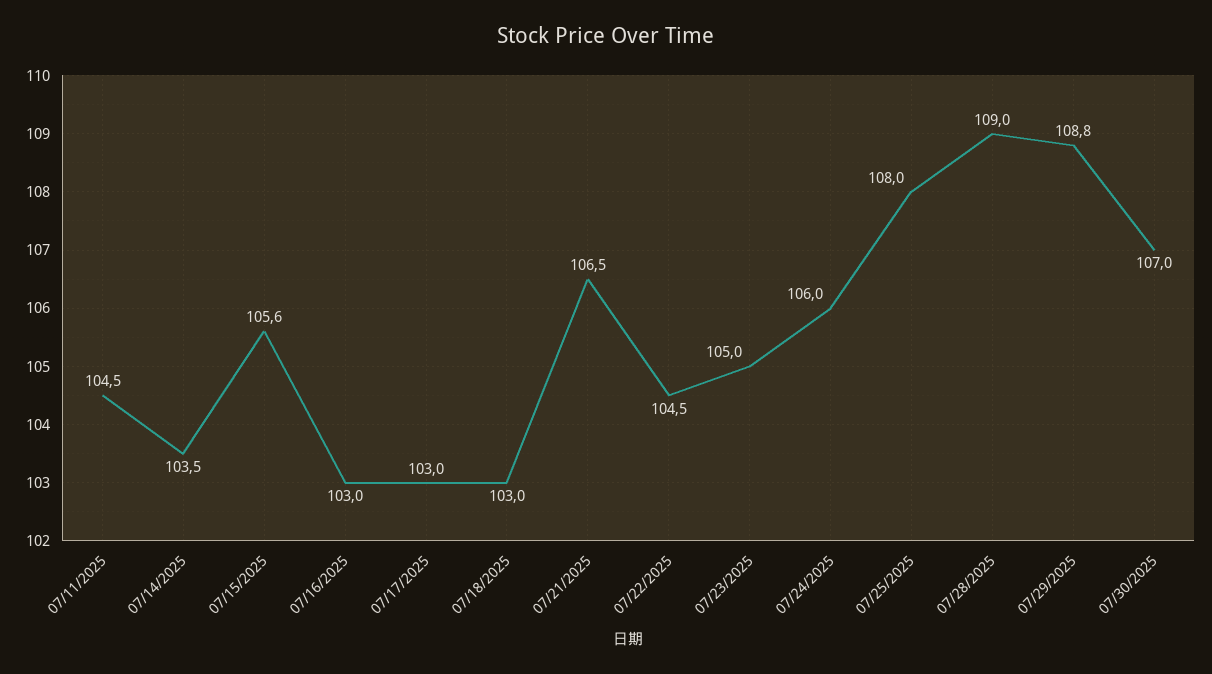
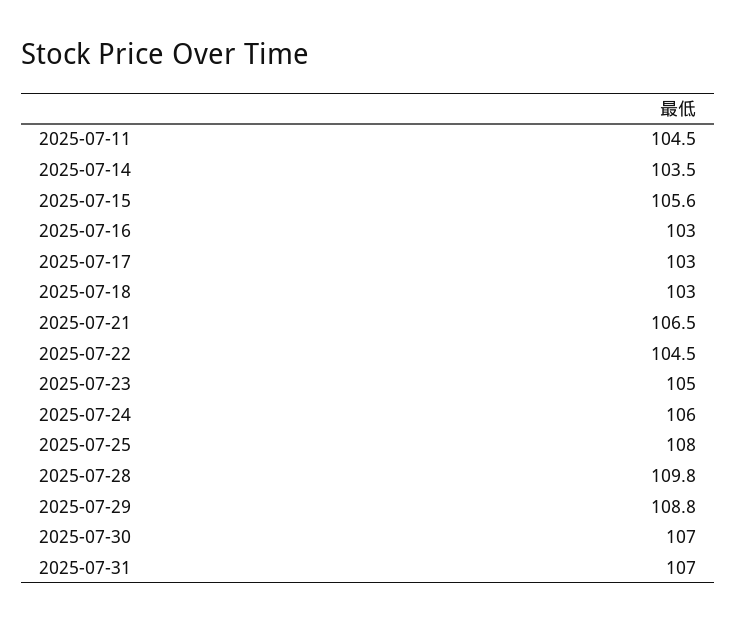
07/28/2025: 109 -> 109.8
2025-07-31: none -> 107

